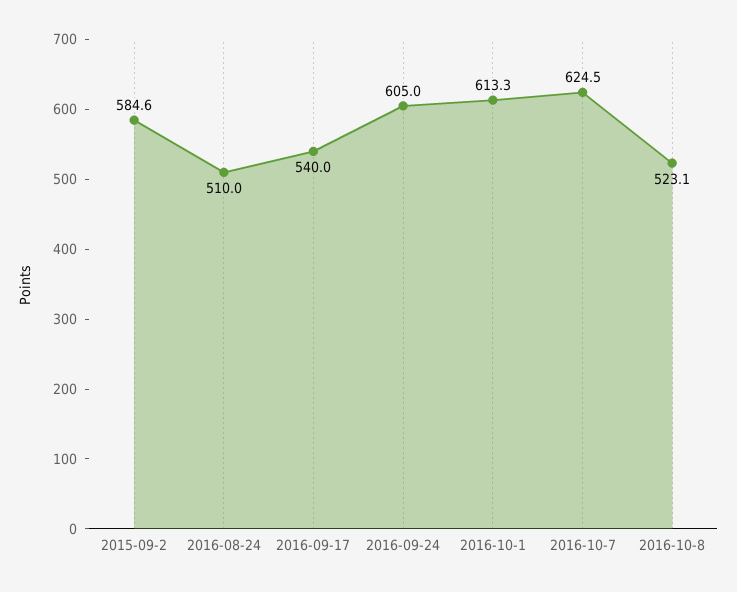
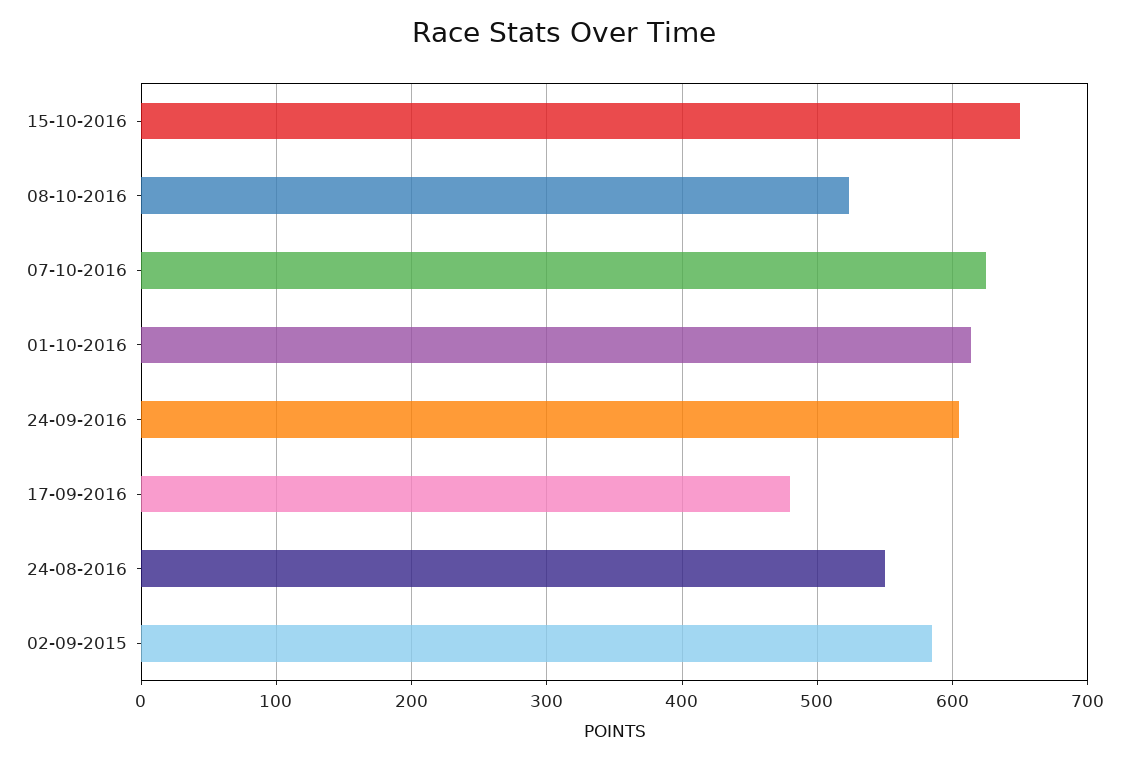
2016-08-24: 510 -> 550
2016-09-17: 540 -> 480
15-10-2016: none -> 650

